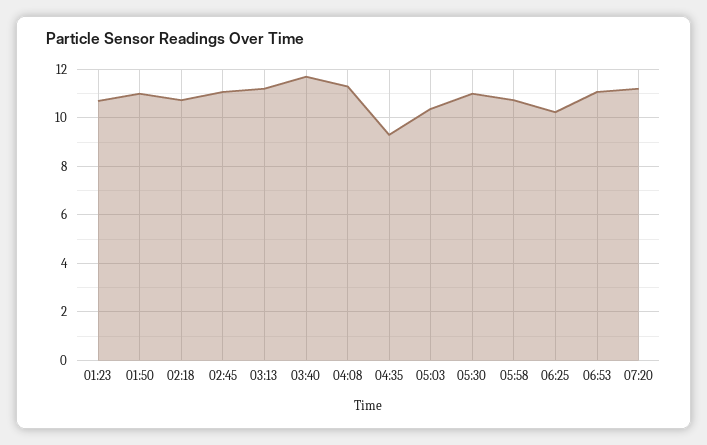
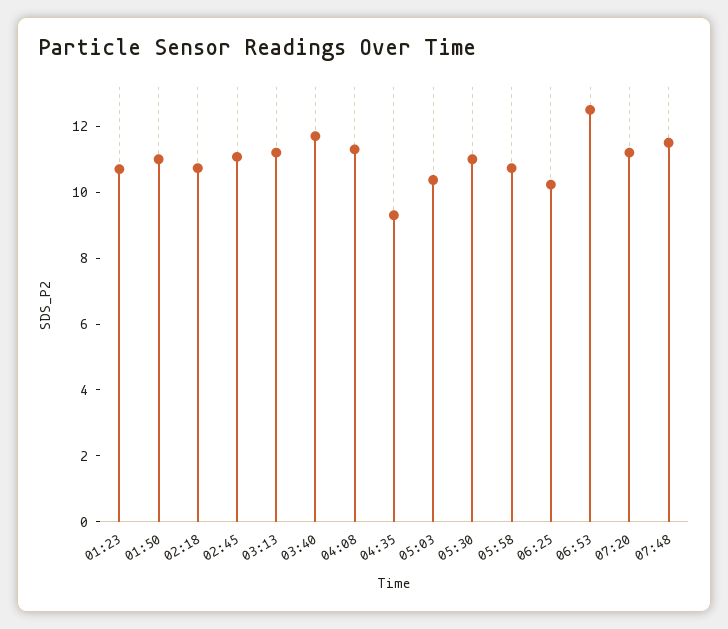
06:53: 11 -> 12.5
07:48: none -> 11.5

